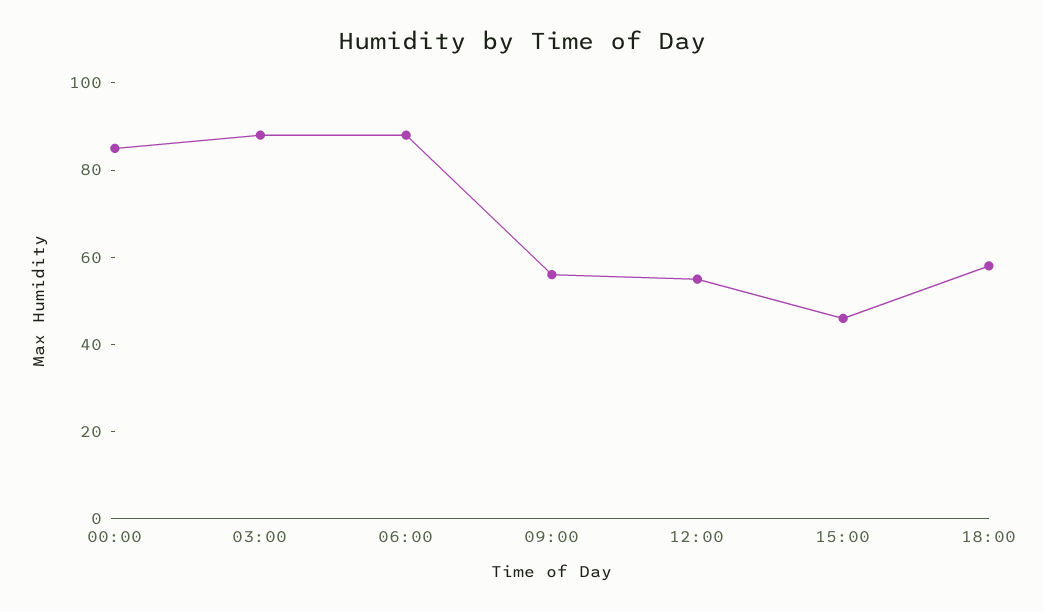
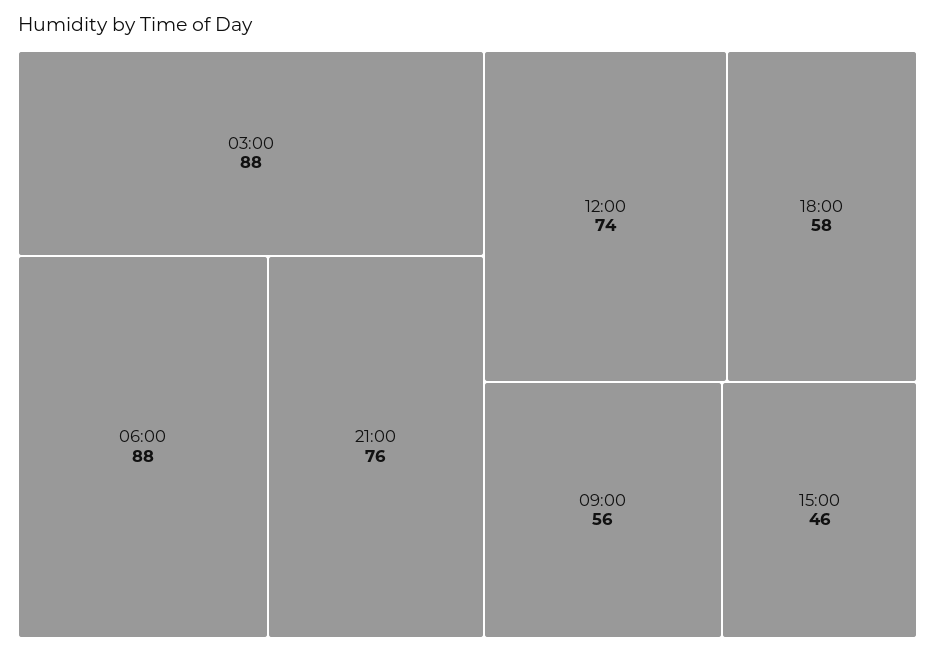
00:00: 85 -> none
12:00: 55 -> 74
21:00: none -> 76

